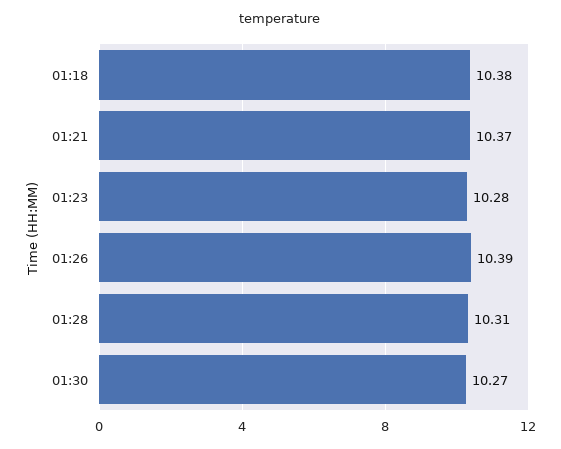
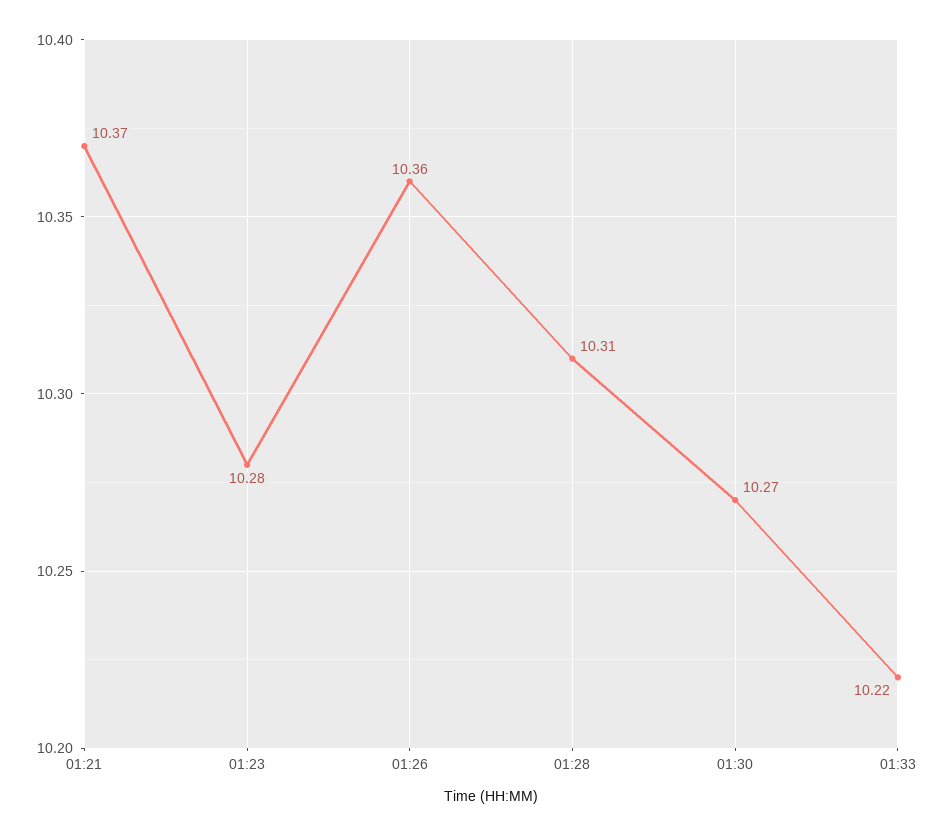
01:18: 10.38 -> none
01:26: 10.39 -> 10.36
01:33: none -> 10.22

